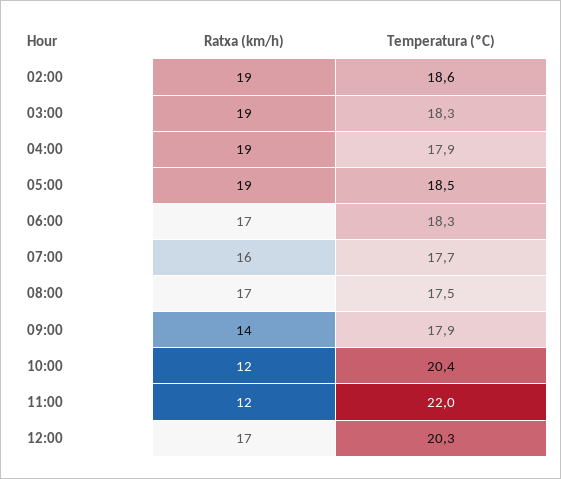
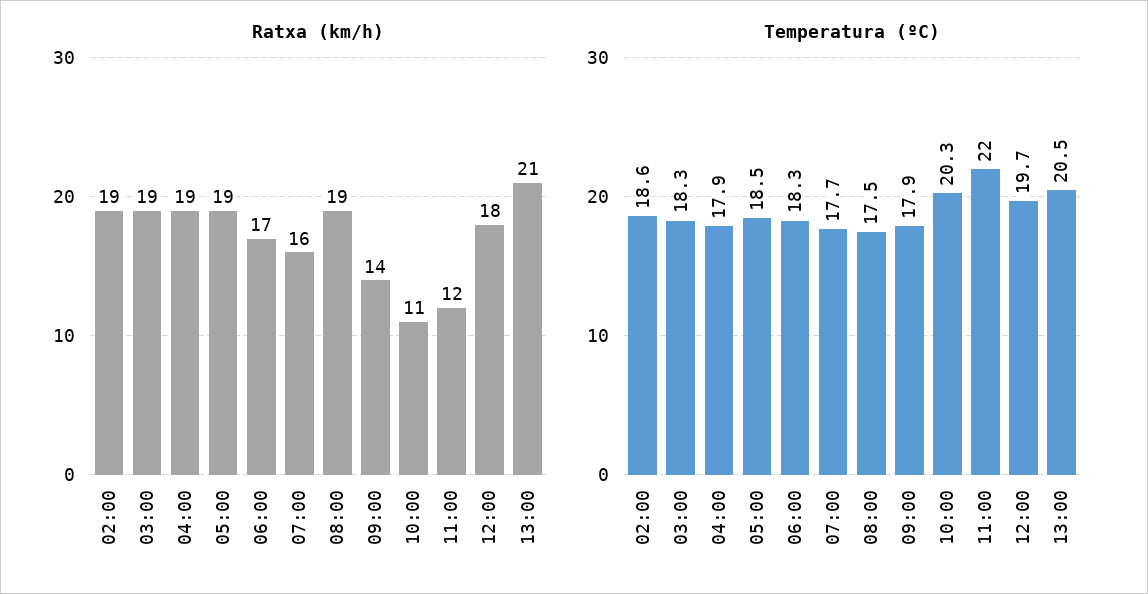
Ratxa (km/h), 08:00: 17 -> 19
Ratxa (km/h), 10:00: 12 -> 11
Temperatura (ºC), 10:00: 20.4 -> 20.3
Ratxa (km/h), 12:00: 17 -> 18
Temperatura (ºC), 12:00: 20.3 -> 19.7
Ratxa (km/h), 13:00: none -> 21
Temperatura (ºC), 13:00: none -> 20.5

